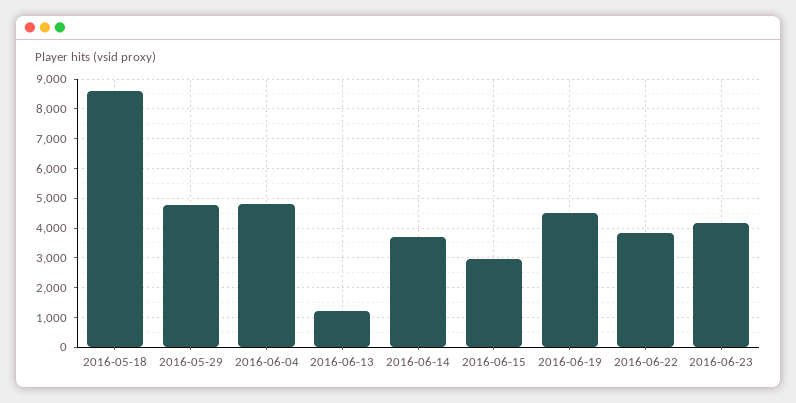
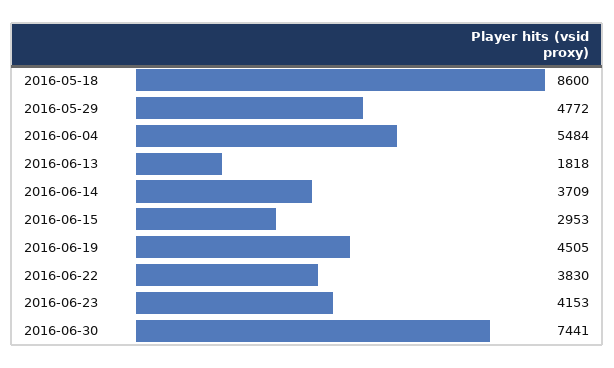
2016-06-04: 4750 -> 5484
2016-06-13: 1250 -> 1818
2016-06-30: none -> 7441

